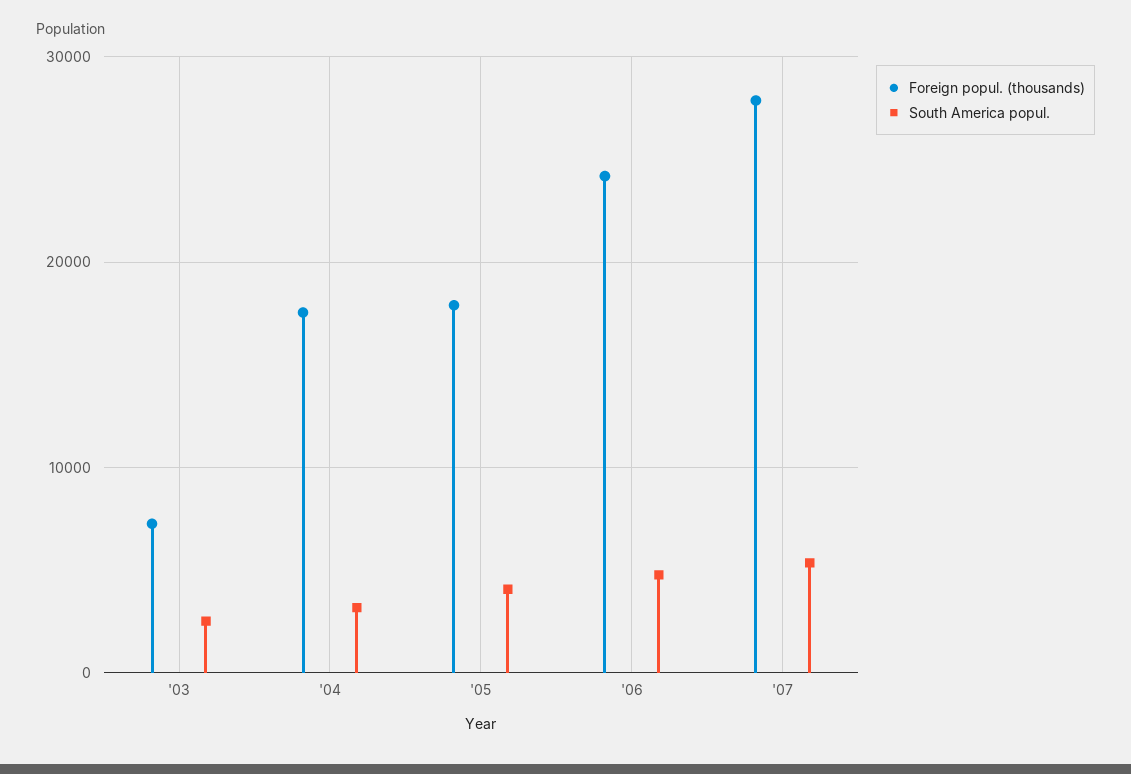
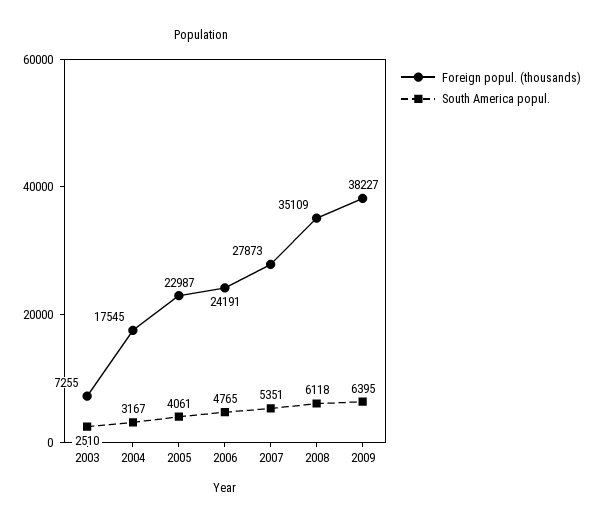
Foreign popul. (thousands), '05: 18000 -> 22987
Foreign popul. (thousands), 2008: none -> 35109
South America popul., 2008: none -> 6118
Foreign popul. (thousands), 2009: none -> 38227
South America popul., 2009: none -> 6395

